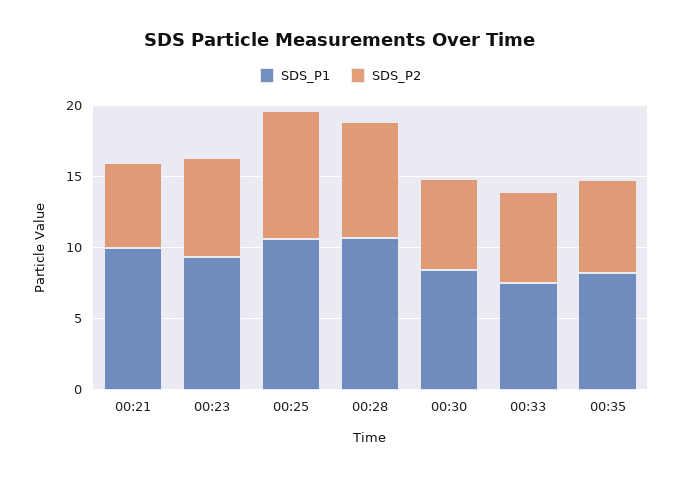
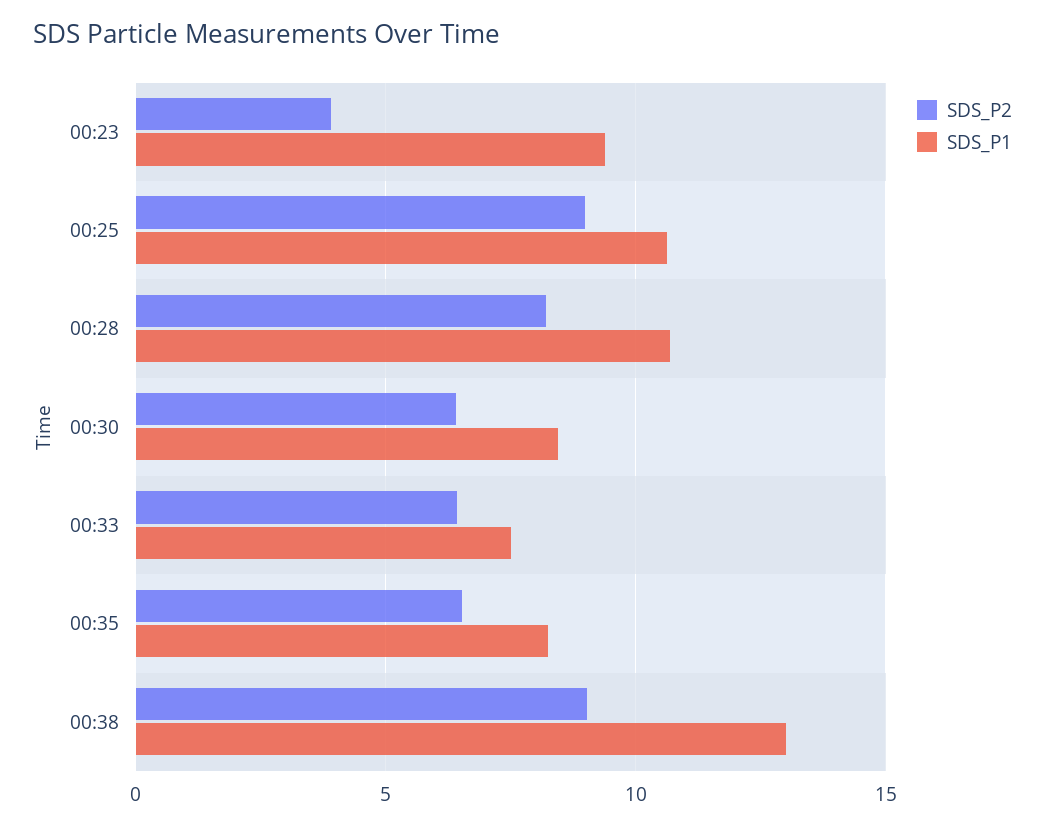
SDS_P1, 00:21: 10 -> none
SDS_P2, 00:21: 6 -> none
SDS_P2, 00:23: 7 -> 4
SDS_P2, 00:38: none -> 9
SDS_P1, 00:38: none -> 13

